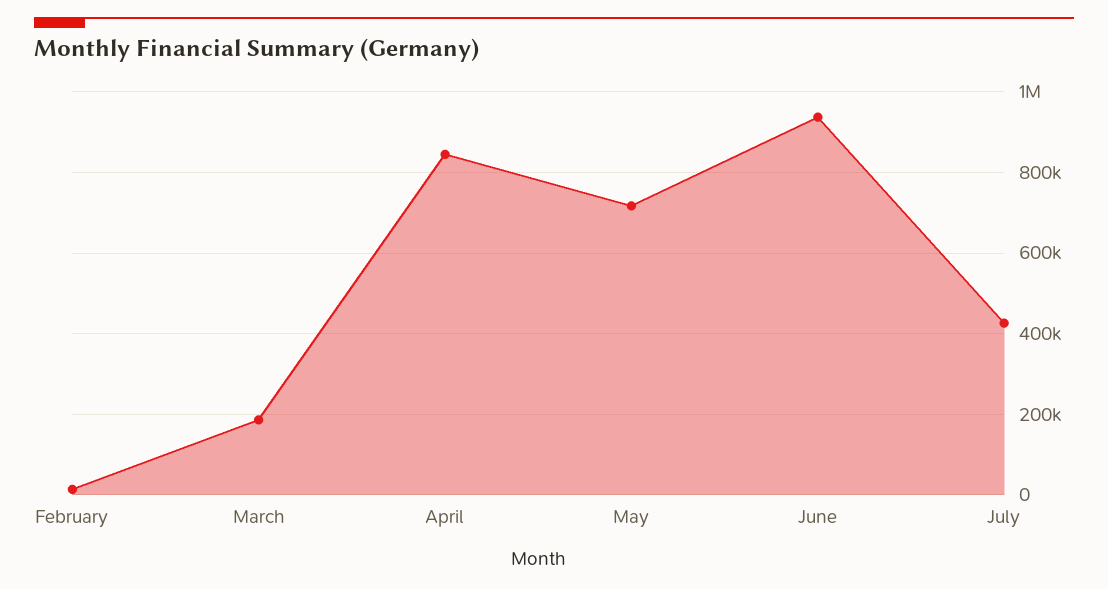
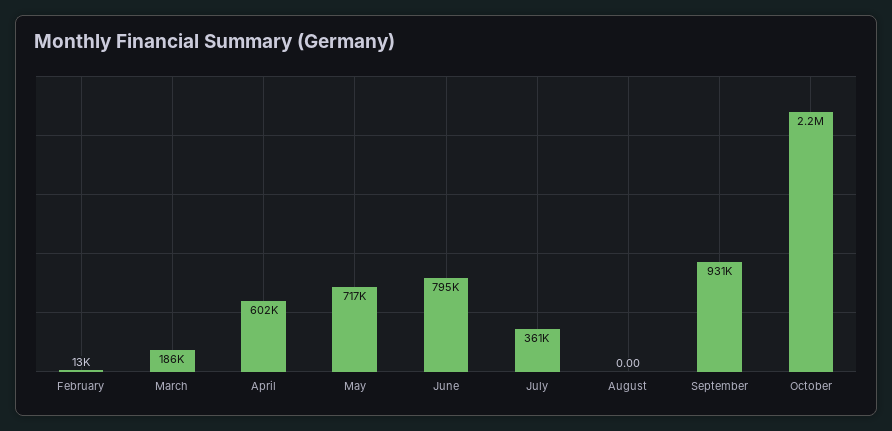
April: 840000 -> 602000
June: 940000 -> 795000
July: 420000 -> 361000
August: none -> 0
September: none -> 931000
October: none -> 2200000

